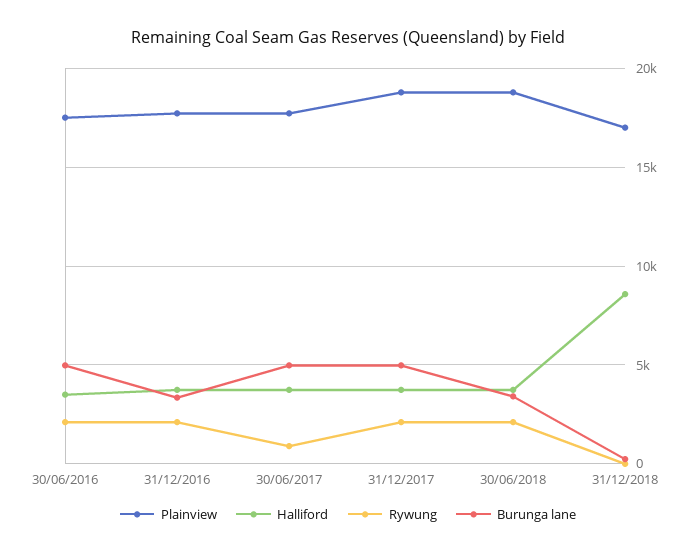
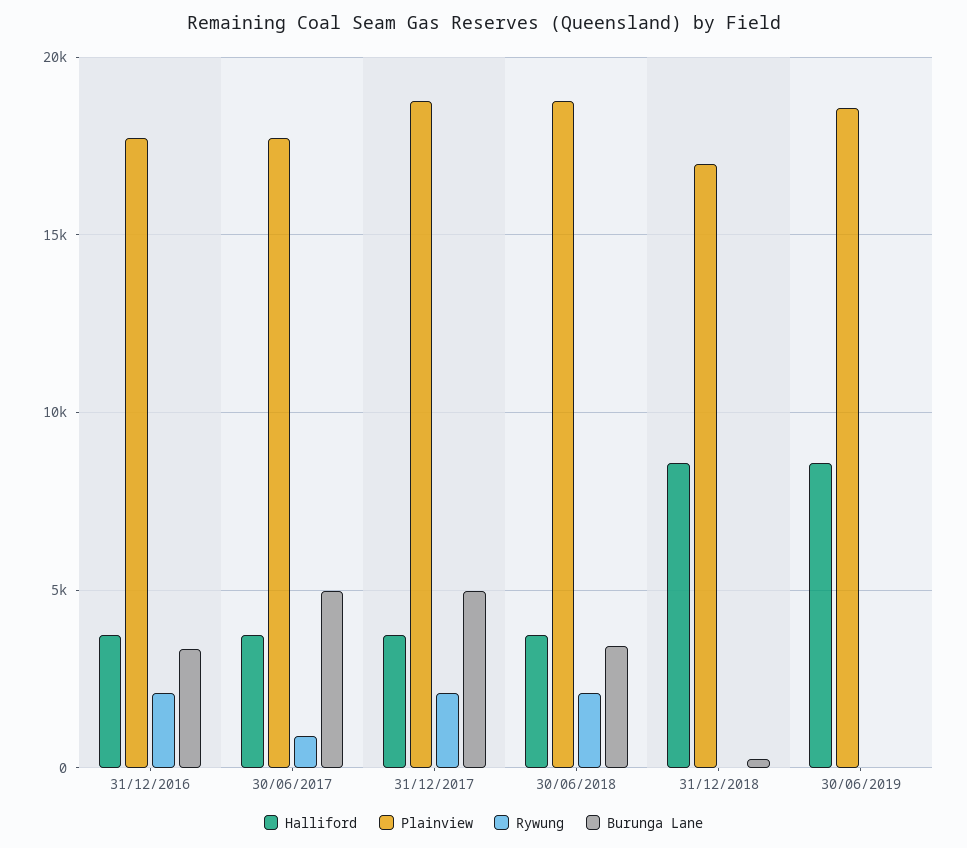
Plainview, 30/06/2016: 17500 -> none
Halliford, 30/06/2016: 3500 -> none
Rywung, 30/06/2016: 2000 -> none
Burunga lane, 30/06/2016: 5000 -> none
Halliford, 30/06/2019: none -> 8500
Plainview, 30/06/2019: none -> 18500
Rywung, 30/06/2019: none -> 0
Burunga lane, 30/06/2019: none -> 0

